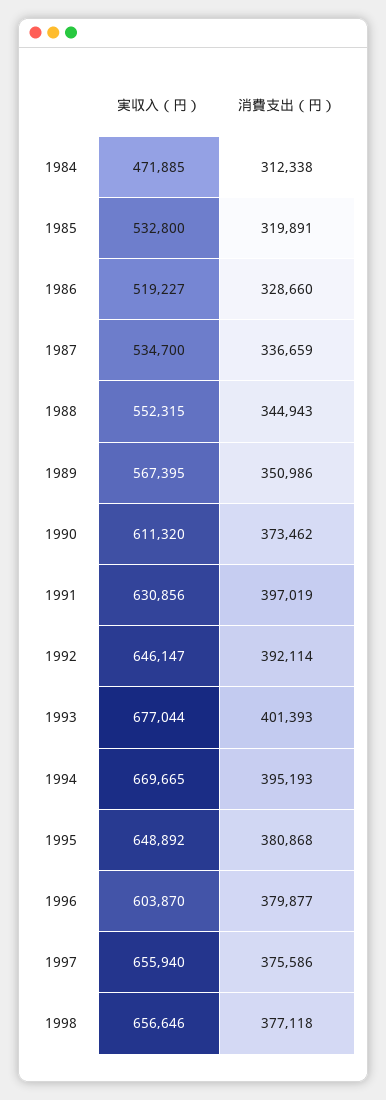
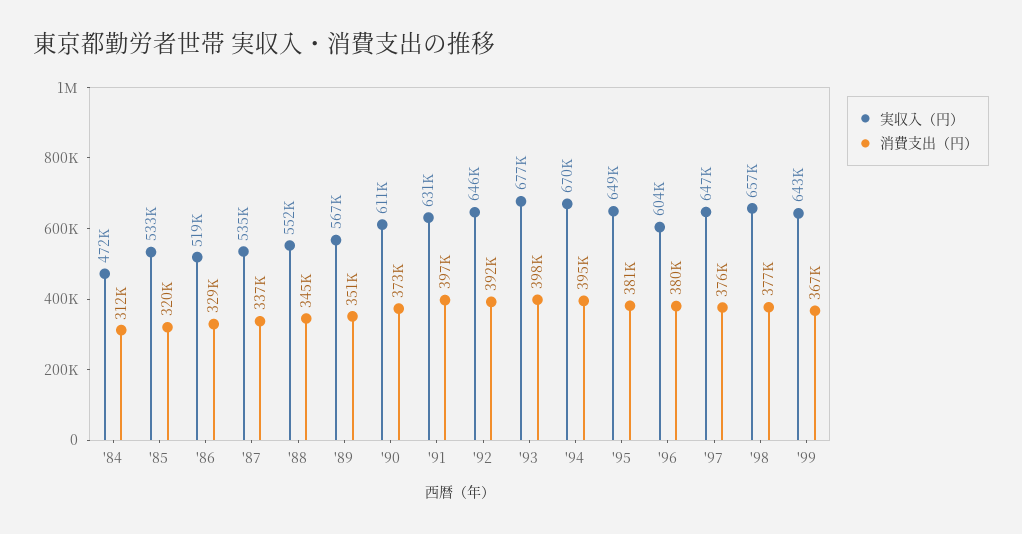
消費支出（円）, 1993: 401393 -> 398000
実収入（円）, 1997: 655940 -> 647000
実収入（円）, '99: none -> 643000
消費支出（円）, '99: none -> 367000

